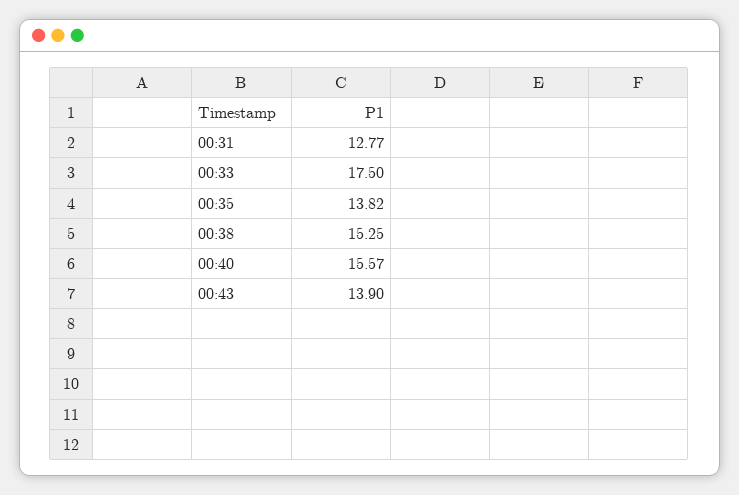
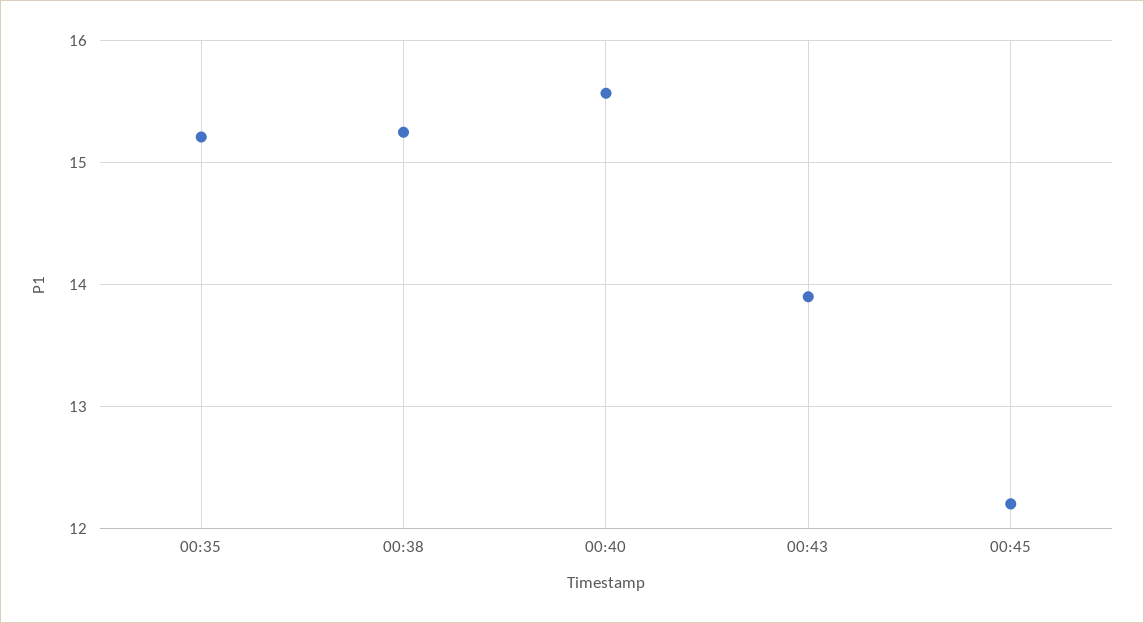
00:31: 12.77 -> none
00:33: 17.5 -> none
00:35: 13.82 -> 15.2
00:45: none -> 12.2

